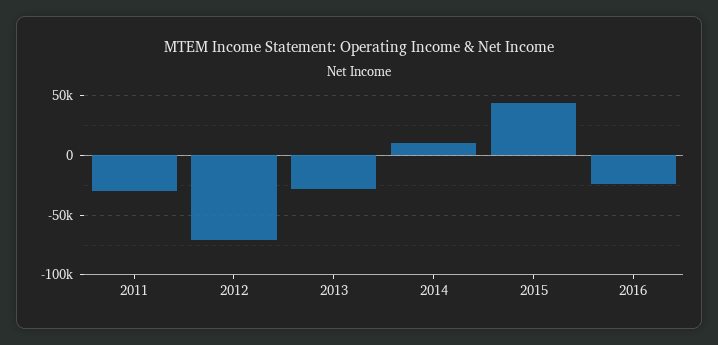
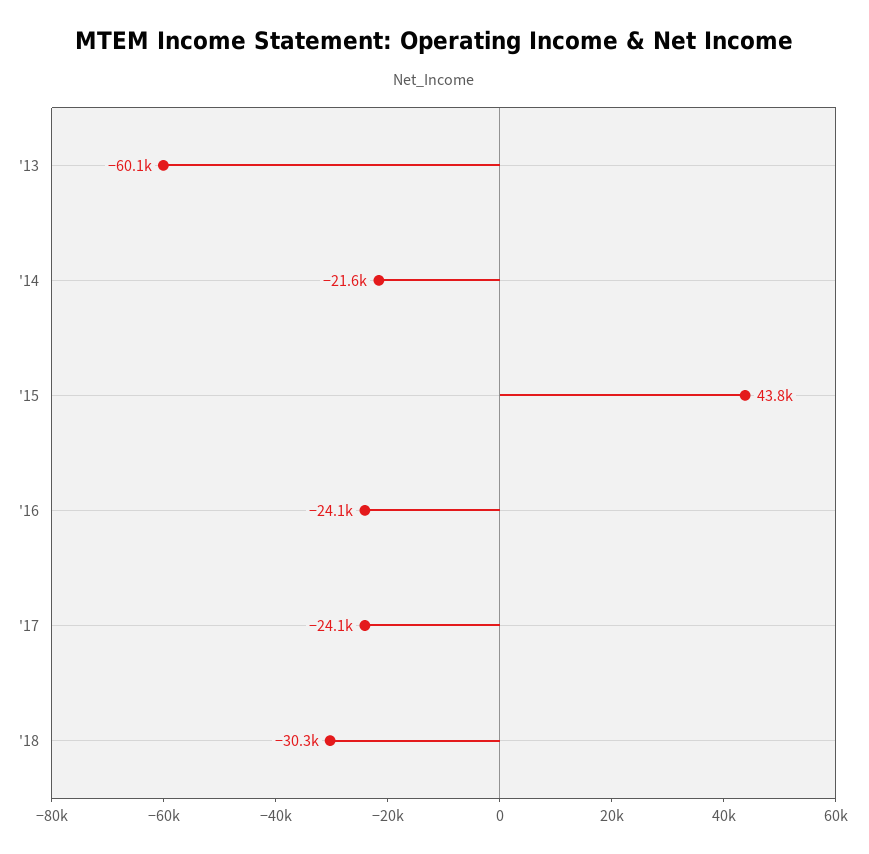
2011: -30000 -> none
2012: -70000 -> none
2013: -30000 -> -60100
2014: 10000 -> -21600
'17: none -> -24100
'18: none -> -30300

